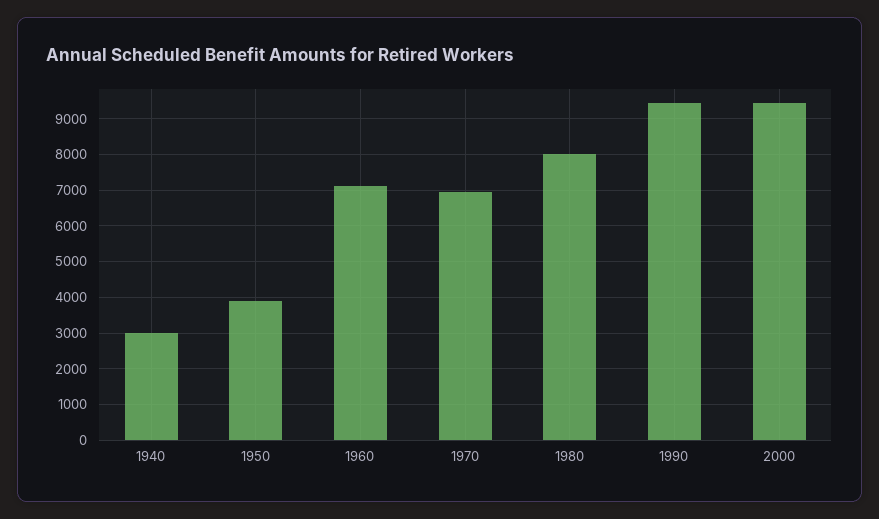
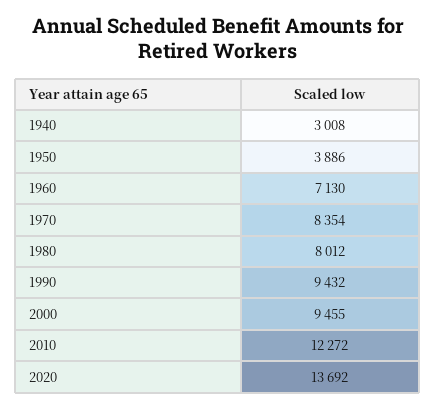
1970: 7000 -> 8354
2010: none -> 12272
2020: none -> 13692

